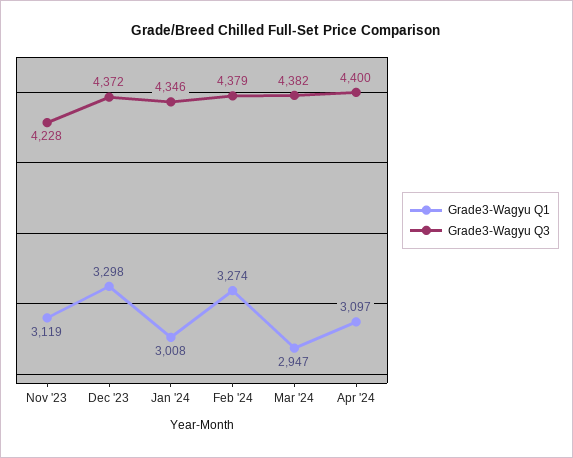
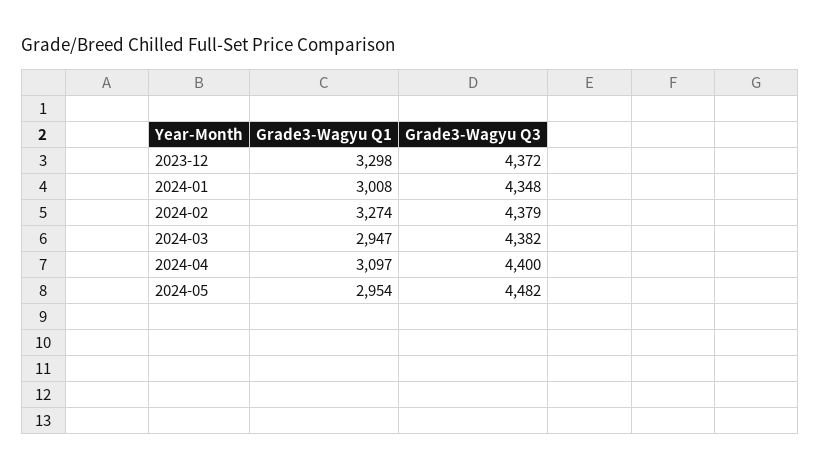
Grade3-Wagyu Q1, Nov '23: 3119 -> none
Grade3-Wagyu Q3, Nov '23: 4228 -> none
Grade3-Wagyu Q3, Jan '24: 4346 -> 4348
Grade3-Wagyu Q1, 2024-05: none -> 2954
Grade3-Wagyu Q3, 2024-05: none -> 4482

